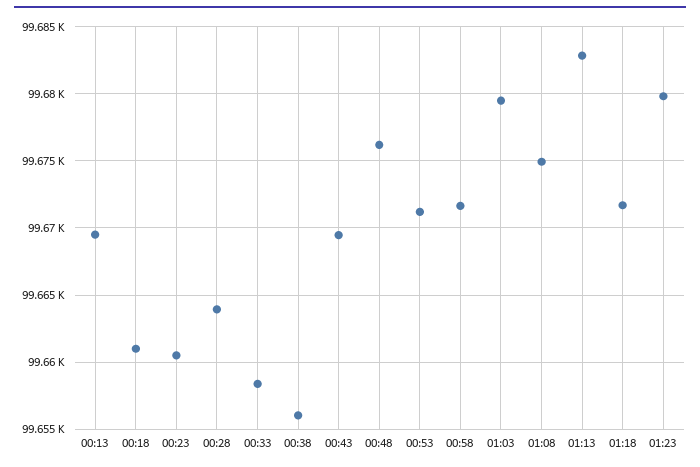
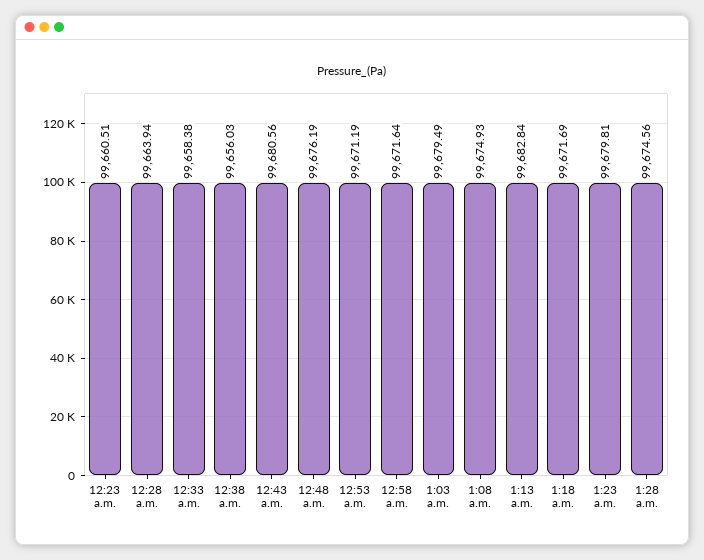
00:13: 99669.5 -> none
00:18: 99661 -> none
00:43: 99669.5 -> 99680.56
1:28 a.m.: none -> 99674.56

